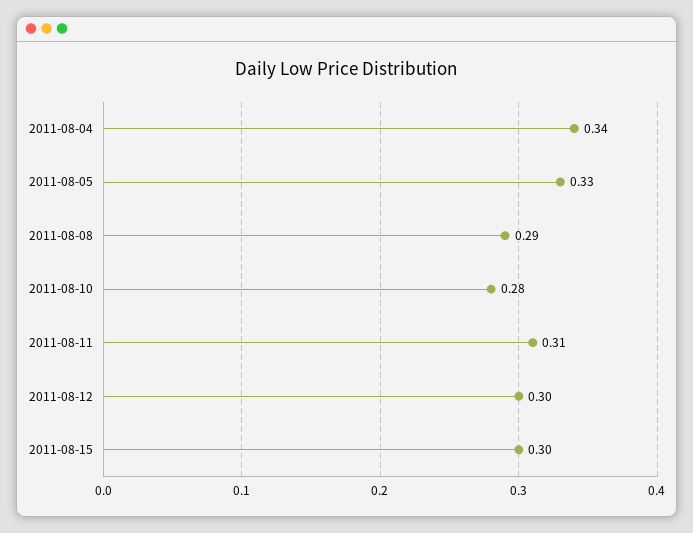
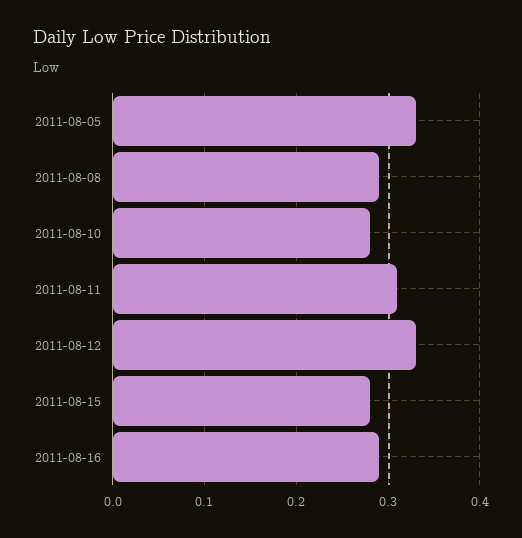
2011-08-04: 0.34 -> none
2011-08-12: 0.3 -> 0.33
2011-08-15: 0.3 -> 0.28
2011-08-16: none -> 0.29

